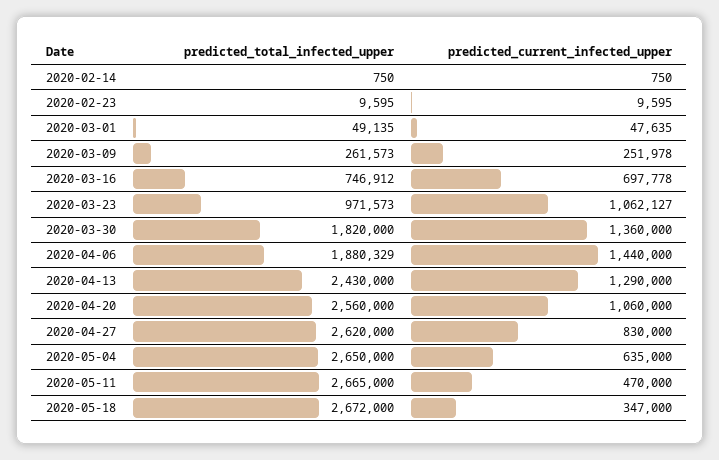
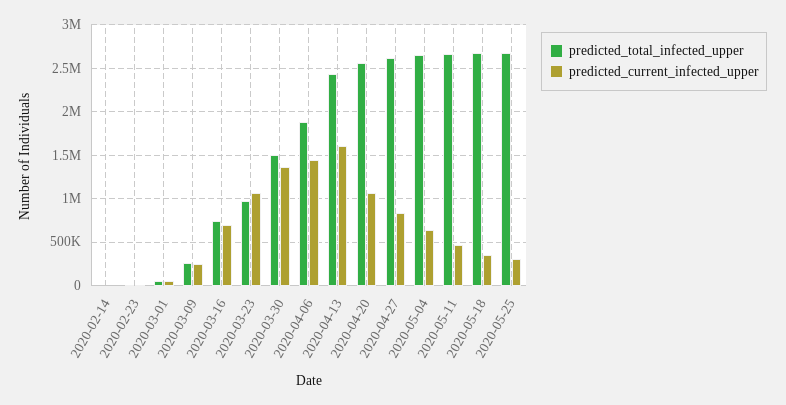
predicted_total_infected_upper, 2020-03-30: 1820000 -> 1500000
predicted_current_infected_upper, 2020-04-13: 1290000 -> 1600000
predicted_total_infected_upper, 2020-05-25: none -> 2700000
predicted_current_infected_upper, 2020-05-25: none -> 300000

